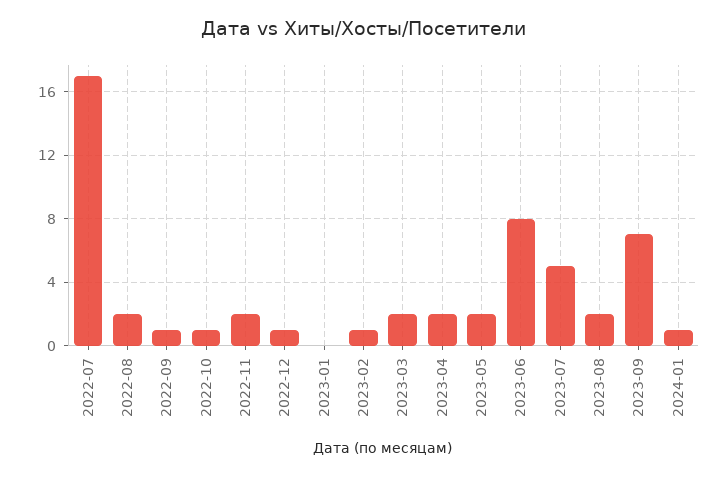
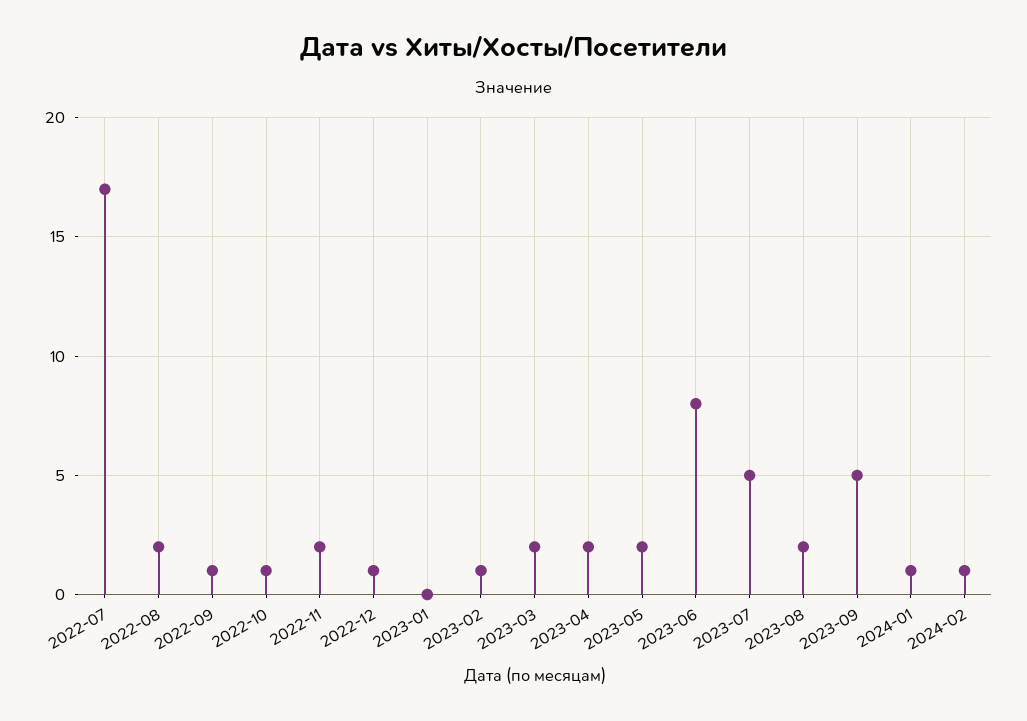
2023-09: 7 -> 5
2024-02: none -> 1

